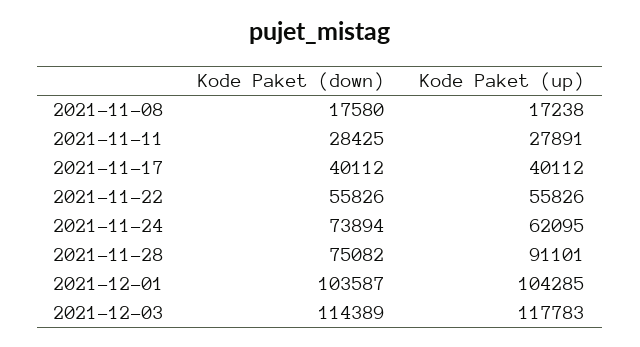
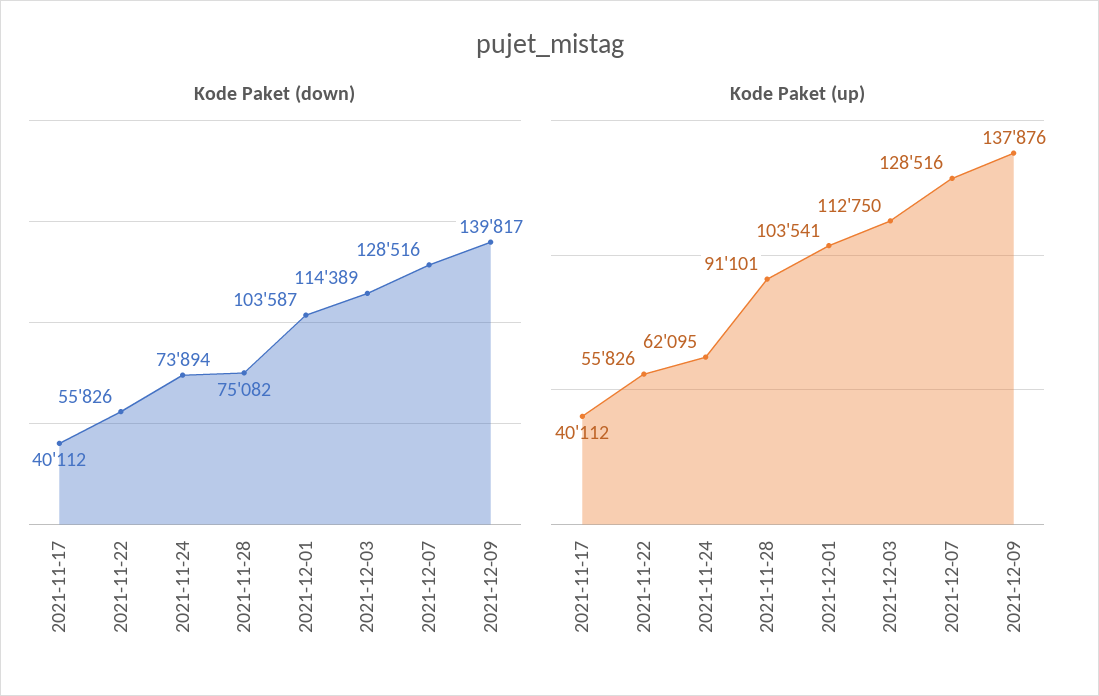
Kode Paket (down), 2021-11-08: 17580 -> none
Kode Paket (up), 2021-11-08: 17238 -> none
Kode Paket (down), 2021-11-11: 28425 -> none
Kode Paket (up), 2021-11-11: 27891 -> none
Kode Paket (up), 2021-12-01: 104285 -> 103541
Kode Paket (up), 2021-12-03: 117783 -> 112750
Kode Paket (down), 2021-12-07: none -> 128516
Kode Paket (down), 2021-12-09: none -> 139817
Kode Paket (up), 2021-12-07: none -> 128516
Kode Paket (up), 2021-12-09: none -> 137876

